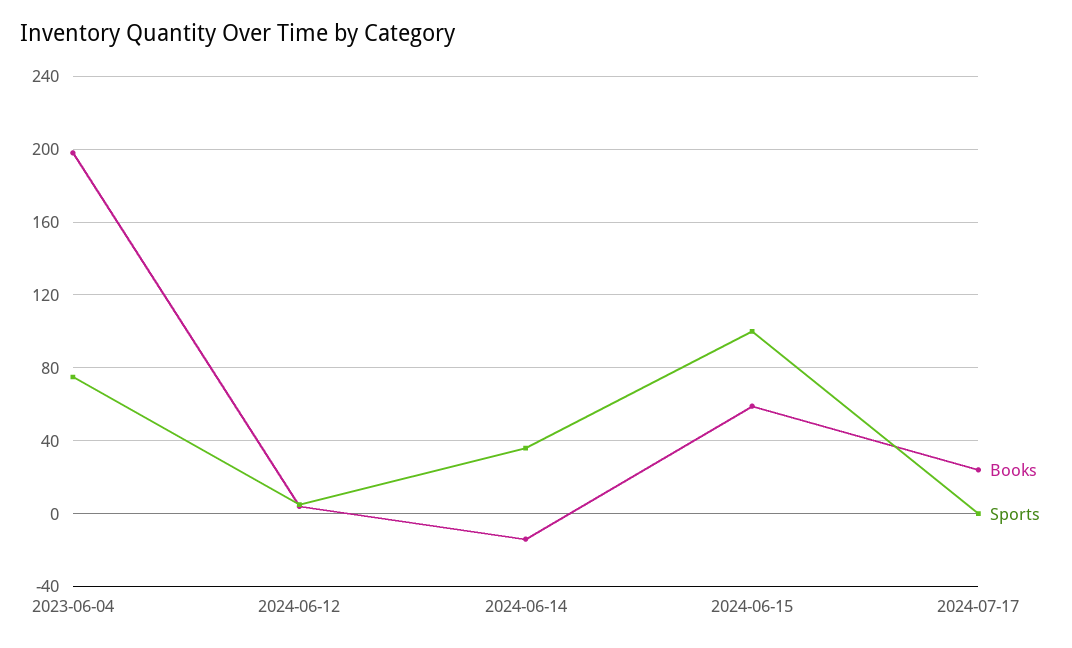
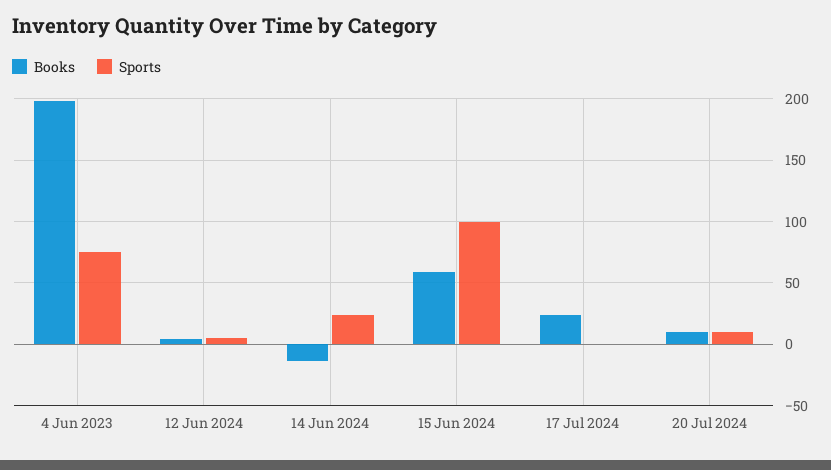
Sports, 2024-06-14: 35 -> 25
Books, 20 Jul 2024: none -> 10
Sports, 20 Jul 2024: none -> 10

